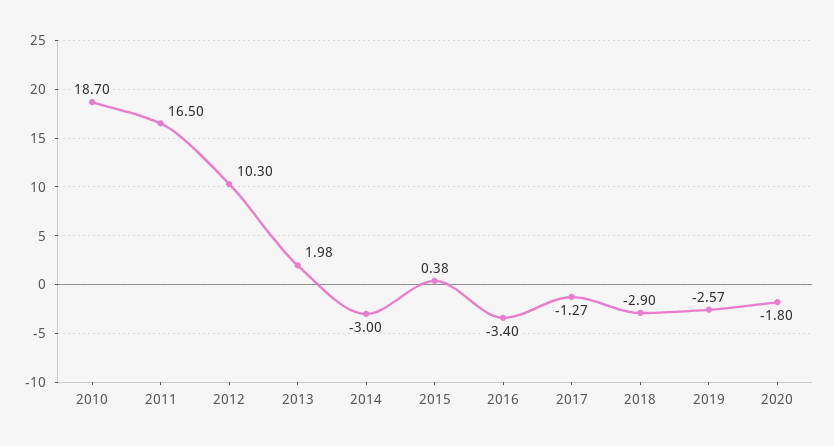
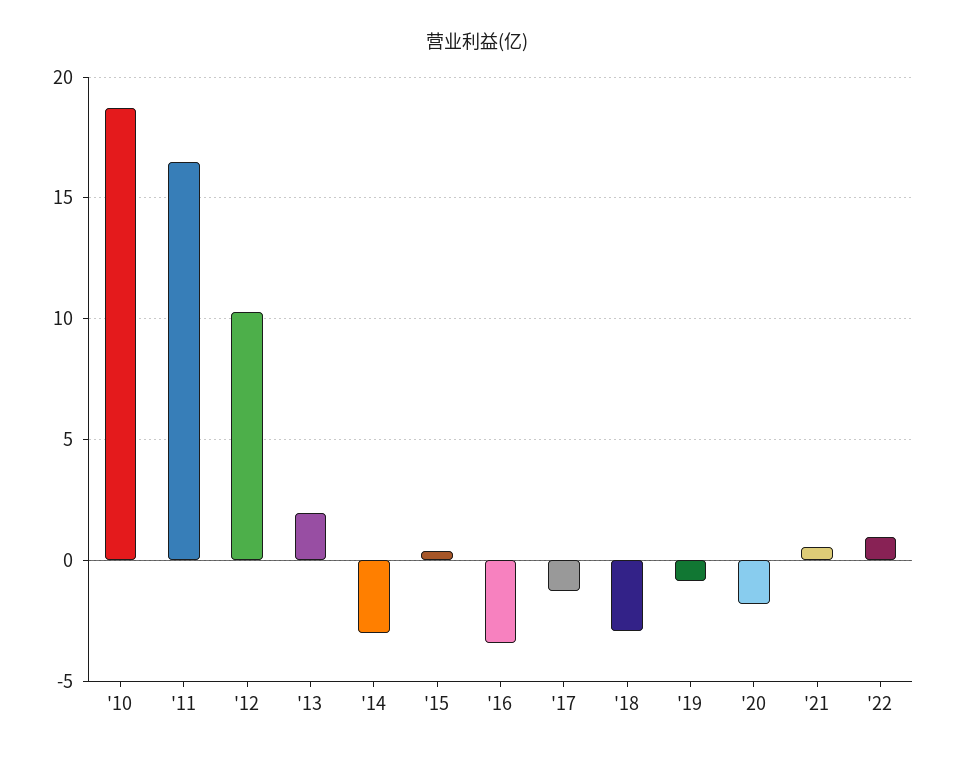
2019: -2.57 -> -1
'21: none -> 0.5
'22: none -> 1

